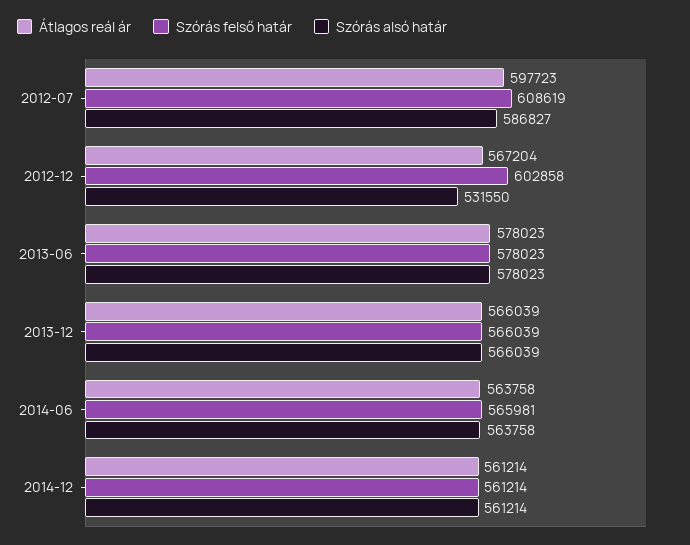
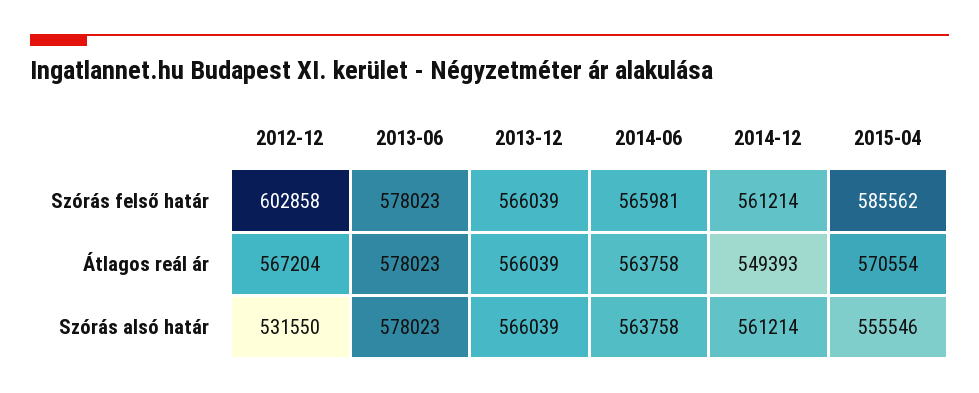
Átlagos reál ár, 2012-07: 597723 -> none
Szórás felső határ, 2012-07: 608619 -> none
Szórás alsó határ, 2012-07: 586827 -> none
Átlagos reál ár, 2014-12: 561214 -> 549393
Szórás felső határ, 2015-04: none -> 585562
Átlagos reál ár, 2015-04: none -> 570554
Szórás alsó határ, 2015-04: none -> 555546

